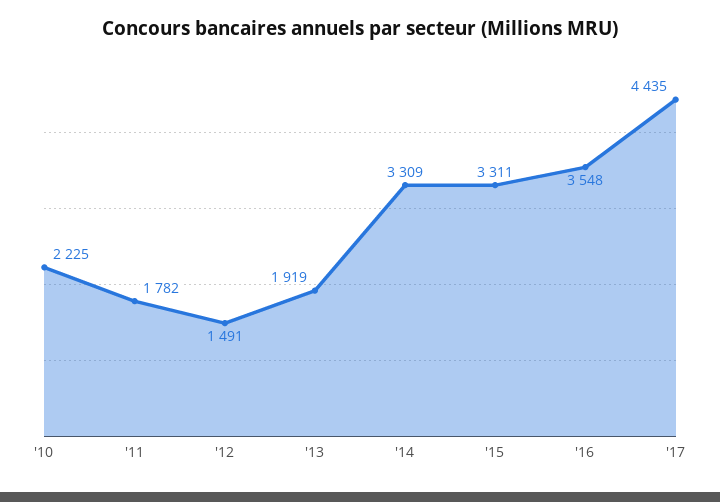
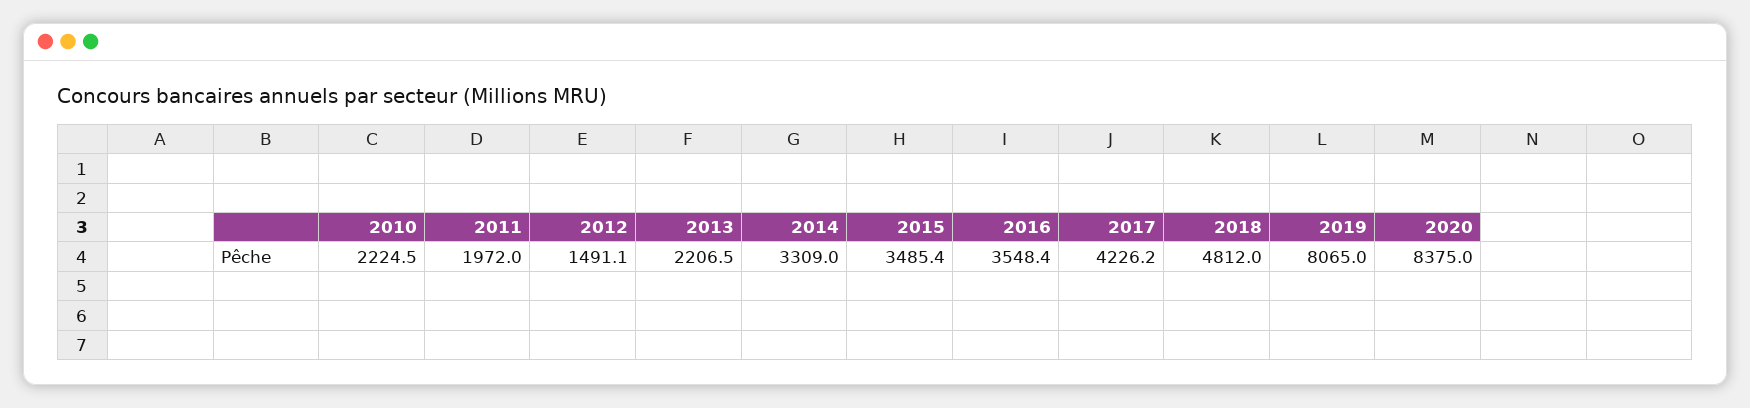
'11: 1782 -> 1972
'13: 1919 -> 2206.5
'15: 3311 -> 3485.4
'17: 4435 -> 4226.2
2018: none -> 4812
2019: none -> 8065
2020: none -> 8375

